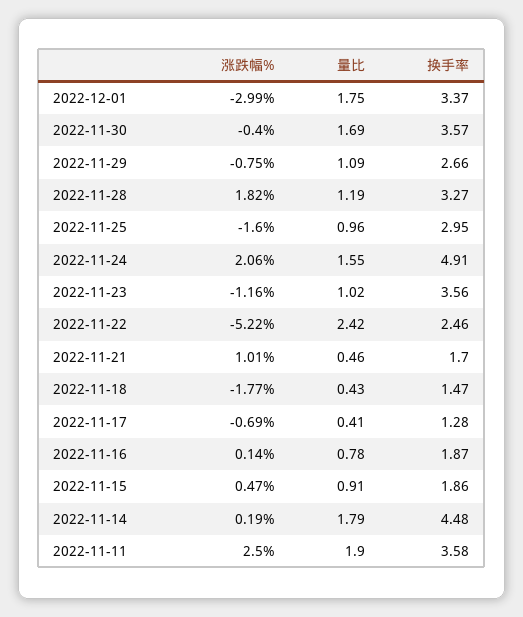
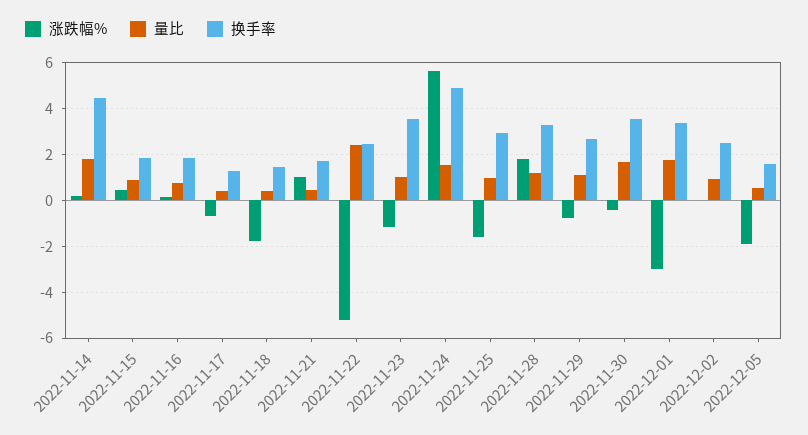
涨跌幅%, 2022-11-24: 2.06 -> 5.5
涨跌幅%, 2022-11-11: 2.5 -> none
量比, 2022-11-11: 1.9 -> none
换手率, 2022-11-11: 3.58 -> none
涨跌幅%, 2022-12-02: none -> 0
量比, 2022-12-02: none -> 1
换手率, 2022-12-02: none -> 2.5
涨跌幅%, 2022-12-05: none -> -2
量比, 2022-12-05: none -> 0.5
换手率, 2022-12-05: none -> 1.5

